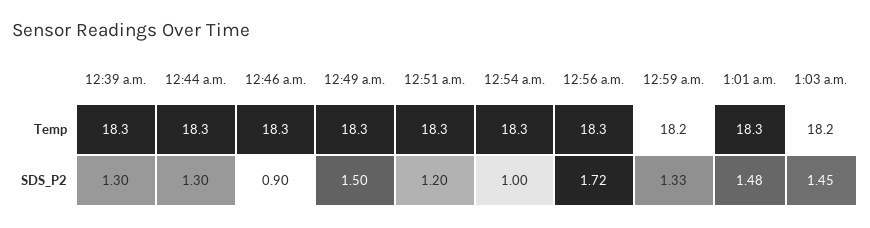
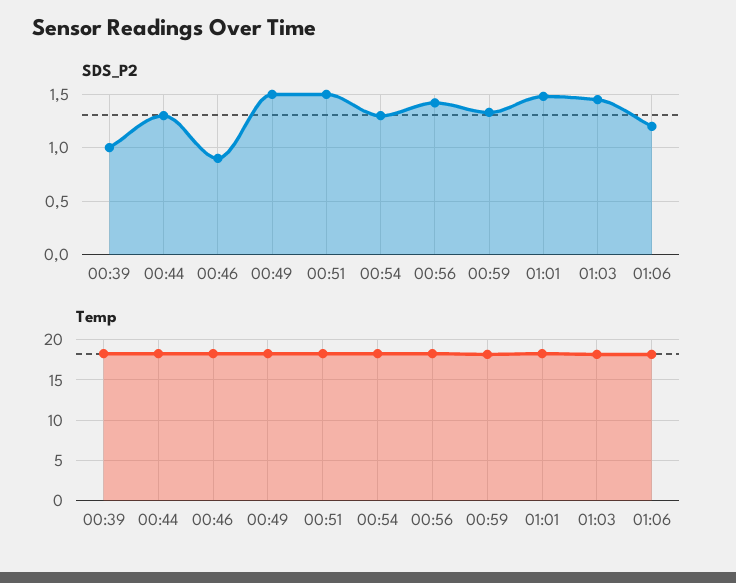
SDS_P2, 12:39 a.m.: 1.3 -> 1
SDS_P2, 12:51 a.m.: 1.2 -> 1.5
SDS_P2, 12:54 a.m.: 1 -> 1.3
SDS_P2, 12:56 a.m.: 1.72 -> 1.4
SDS_P2, 01:06: none -> 1.2
Temp, 01:06: none -> 18

